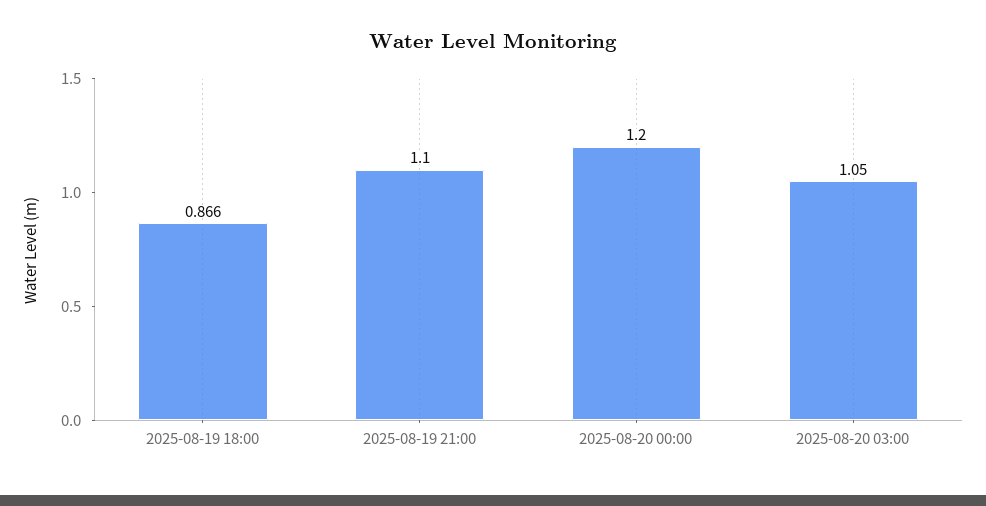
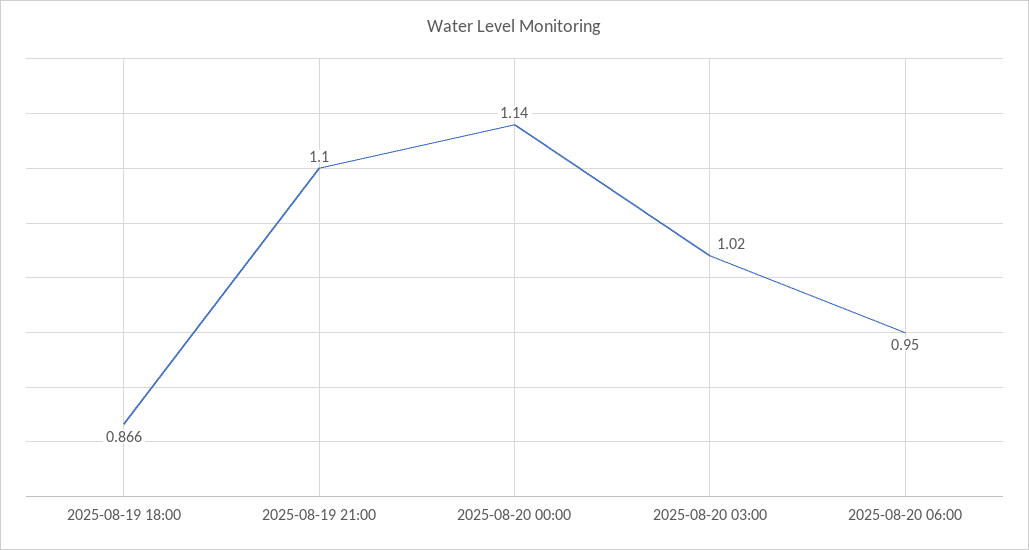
2025-08-20 00:00: 1.2 -> 1.14
2025-08-20 03:00: 1.05 -> 1.02
2025-08-20 06:00: none -> 0.95

